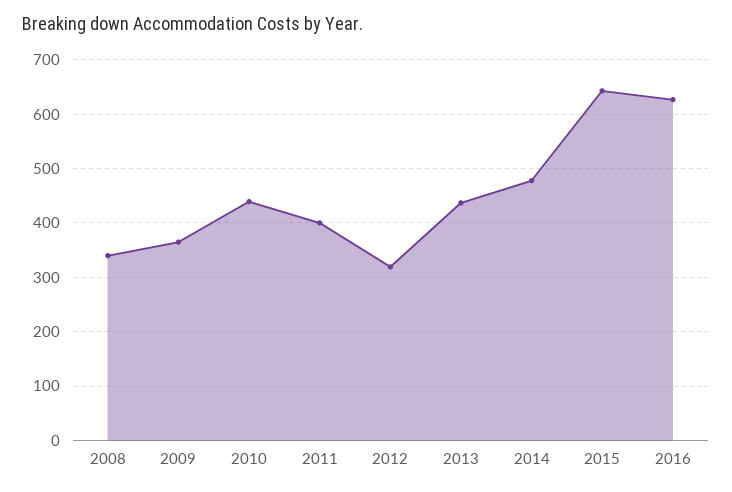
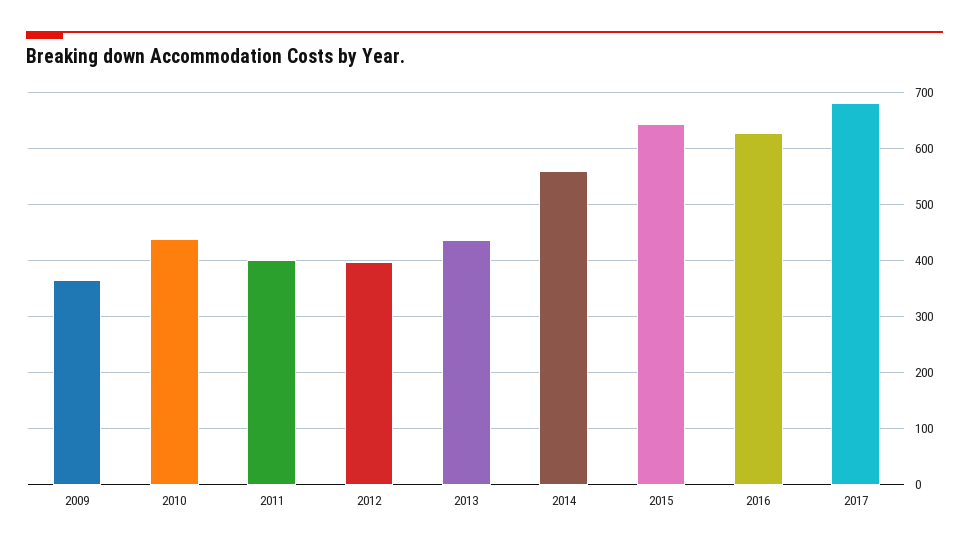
2008: 340 -> none
2012: 320 -> 400
2014: 480 -> 560
2017: none -> 680

